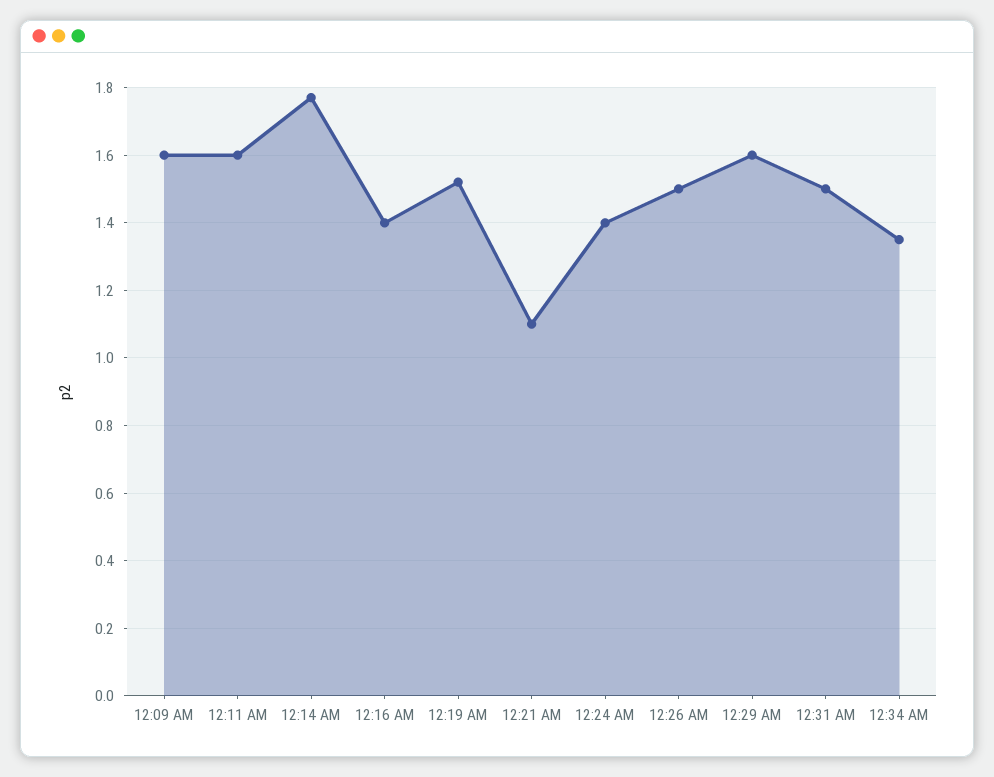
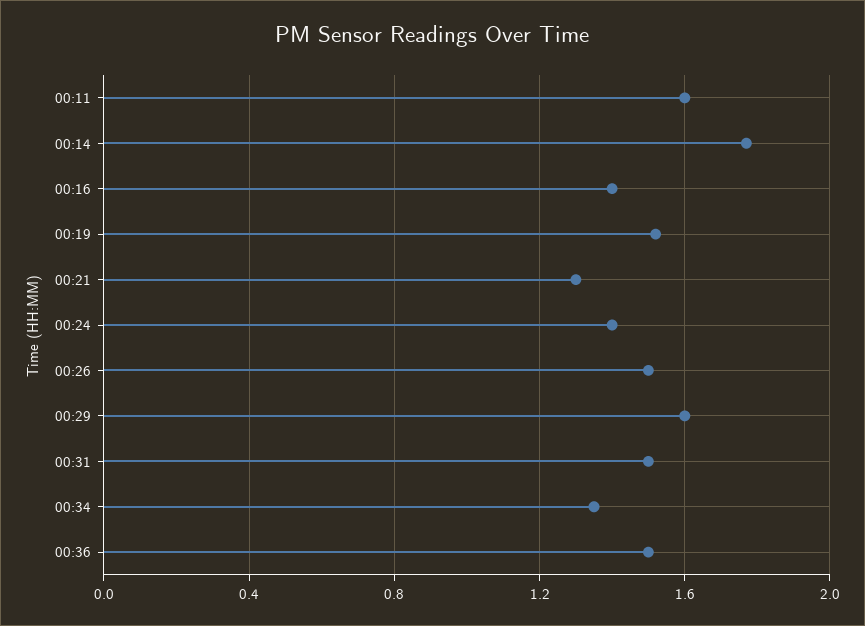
12:09 AM: 1.6 -> none
12:21 AM: 1.1 -> 1.3
00:36: none -> 1.5

